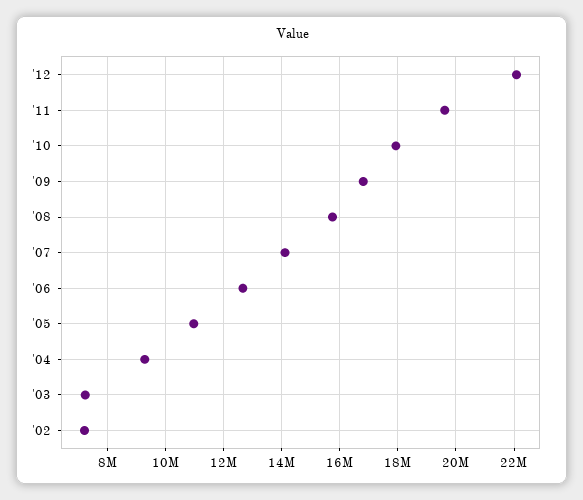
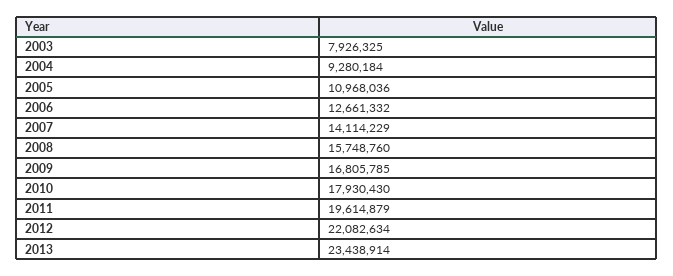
'03: 7250000 -> 7926325
'02: 7250000 -> none
2013: none -> 23438914

